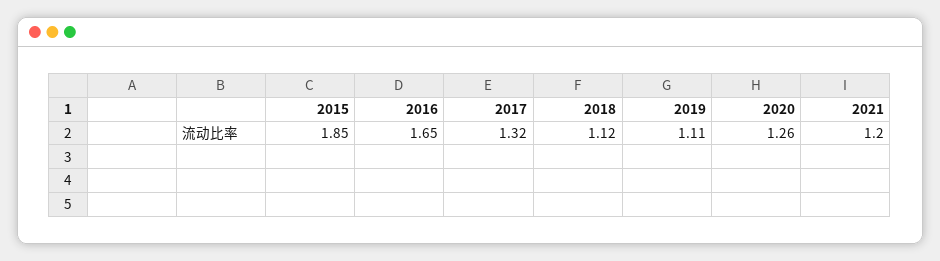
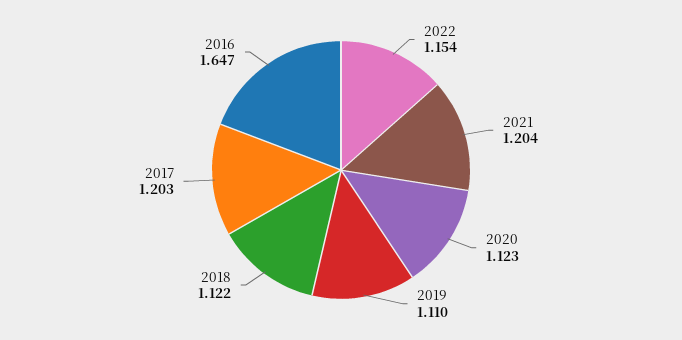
2015: 1.85 -> none
2017: 1.32 -> 1.203
2020: 1.26 -> 1.123
2022: none -> 1.154

